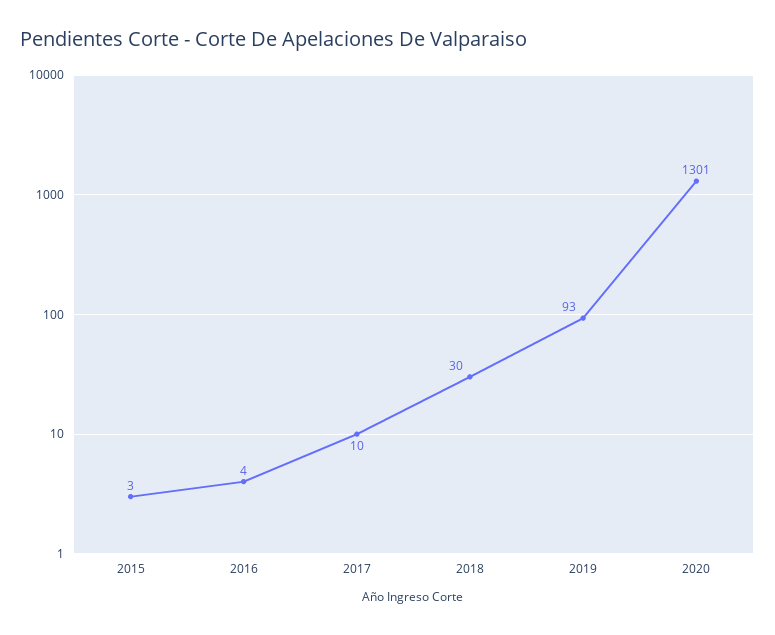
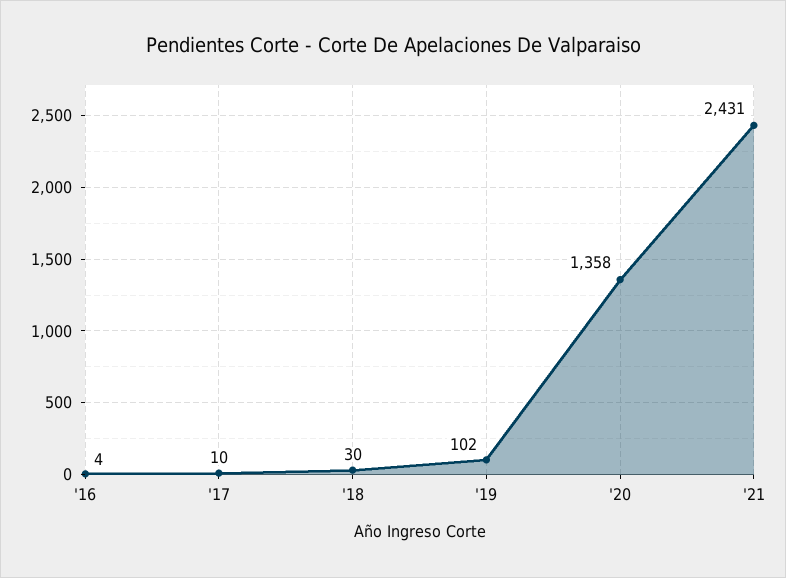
2015: 3 -> none
2019: 93 -> 102
2020: 1301 -> 1358
'21: none -> 2431

